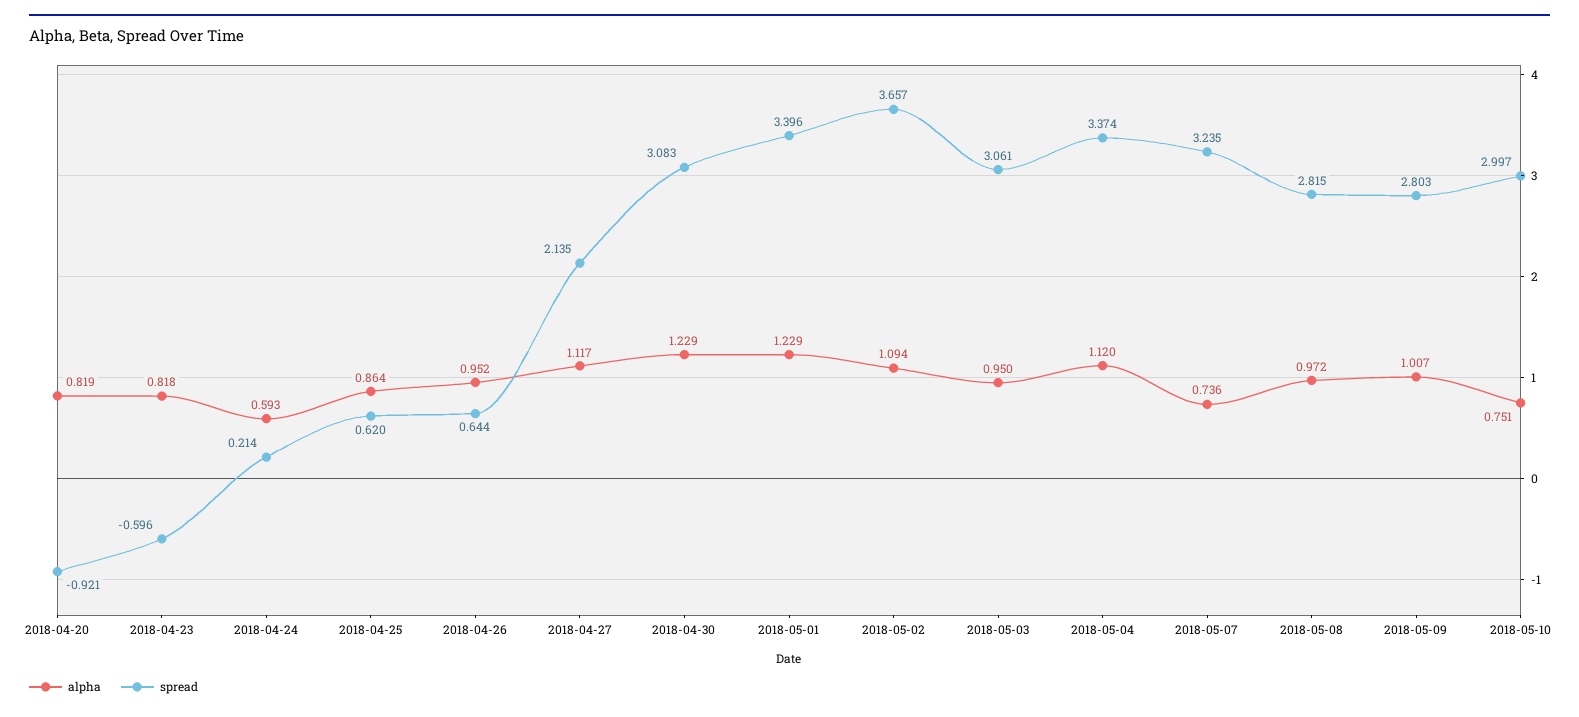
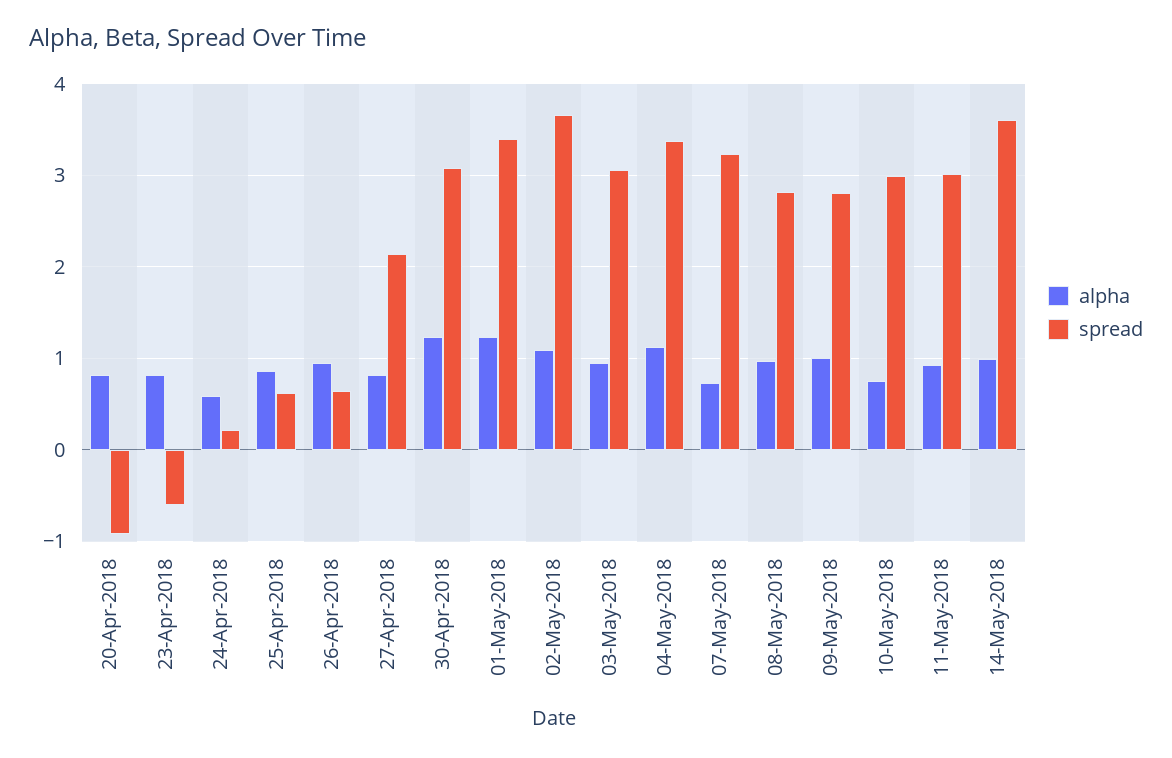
alpha, 2018-04-27: 1.117 -> 0.8
alpha, 11-May-2018: none -> 0.9
spread, 11-May-2018: none -> 3
alpha, 14-May-2018: none -> 1
spread, 14-May-2018: none -> 3.6

